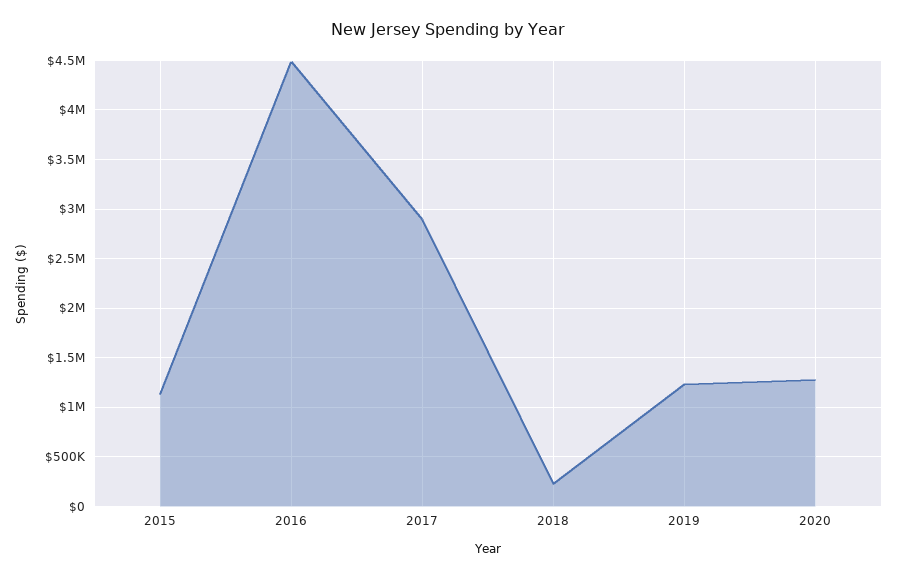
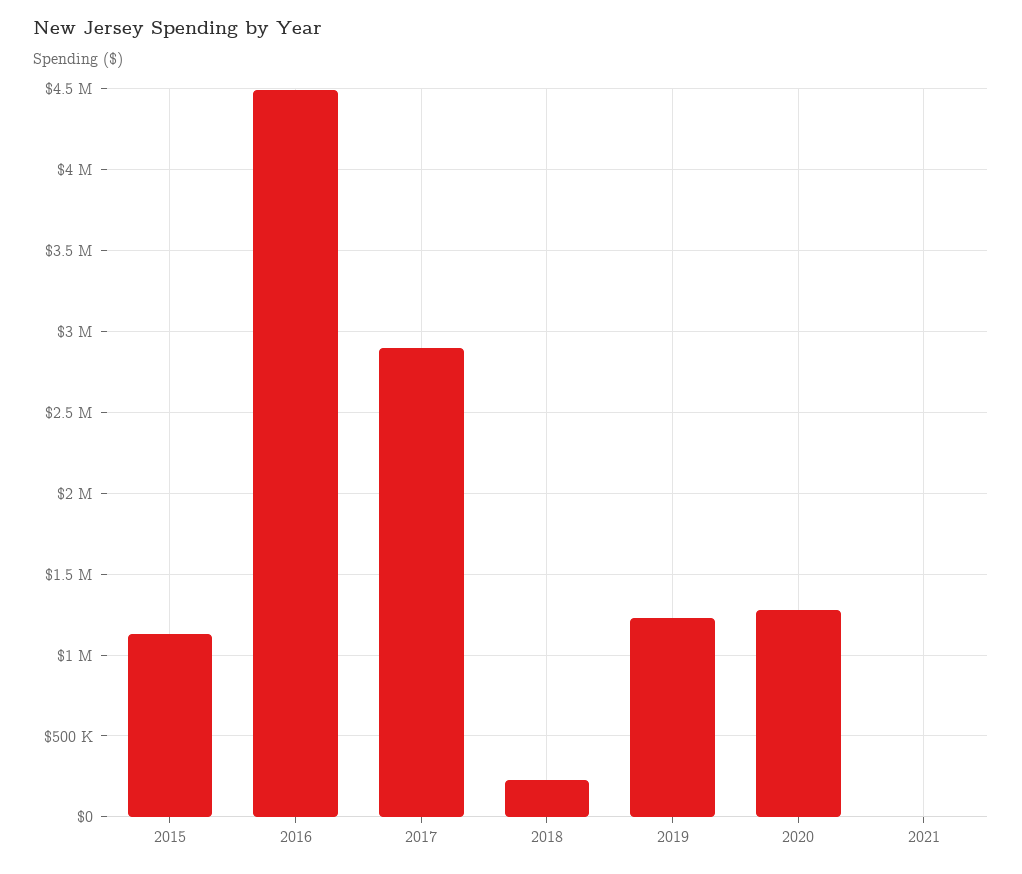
2021: none -> 0

